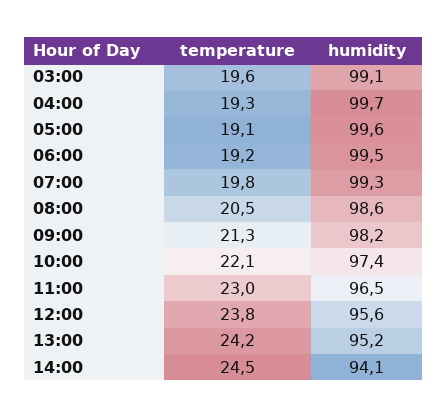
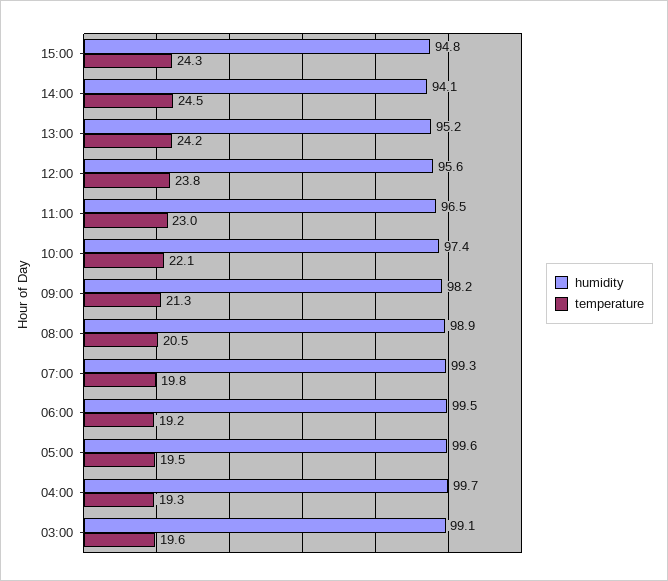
temperature, 05:00: 19.1 -> 19.5
humidity, 08:00: 98.6 -> 98.9
humidity, 15:00: none -> 94.8
temperature, 15:00: none -> 24.3

